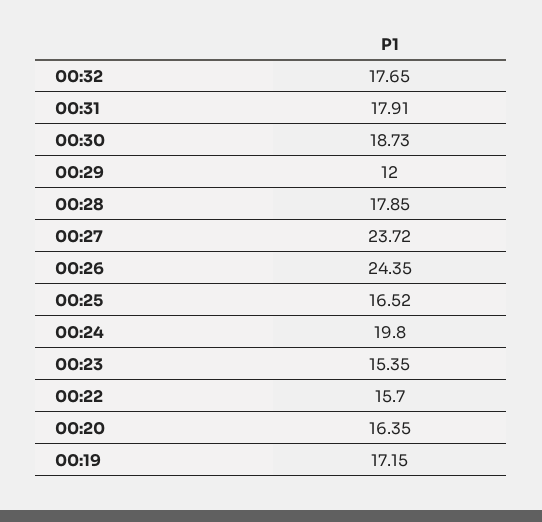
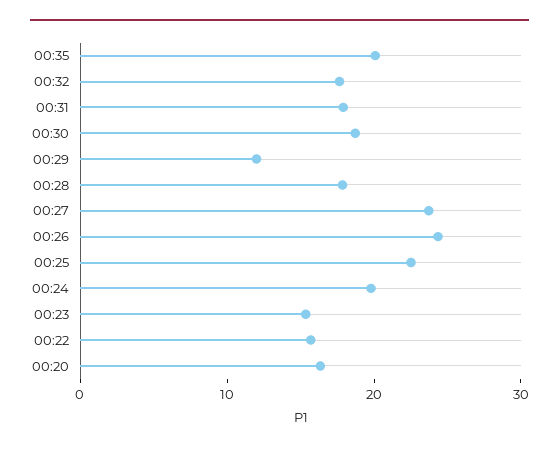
00:25: 16.52 -> 22
00:19: 17.15 -> none
00:35: none -> 20

